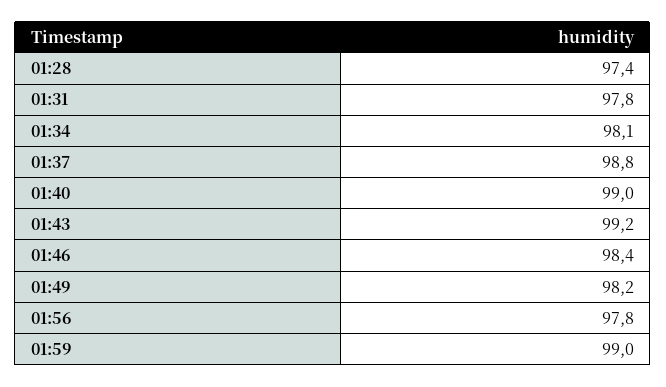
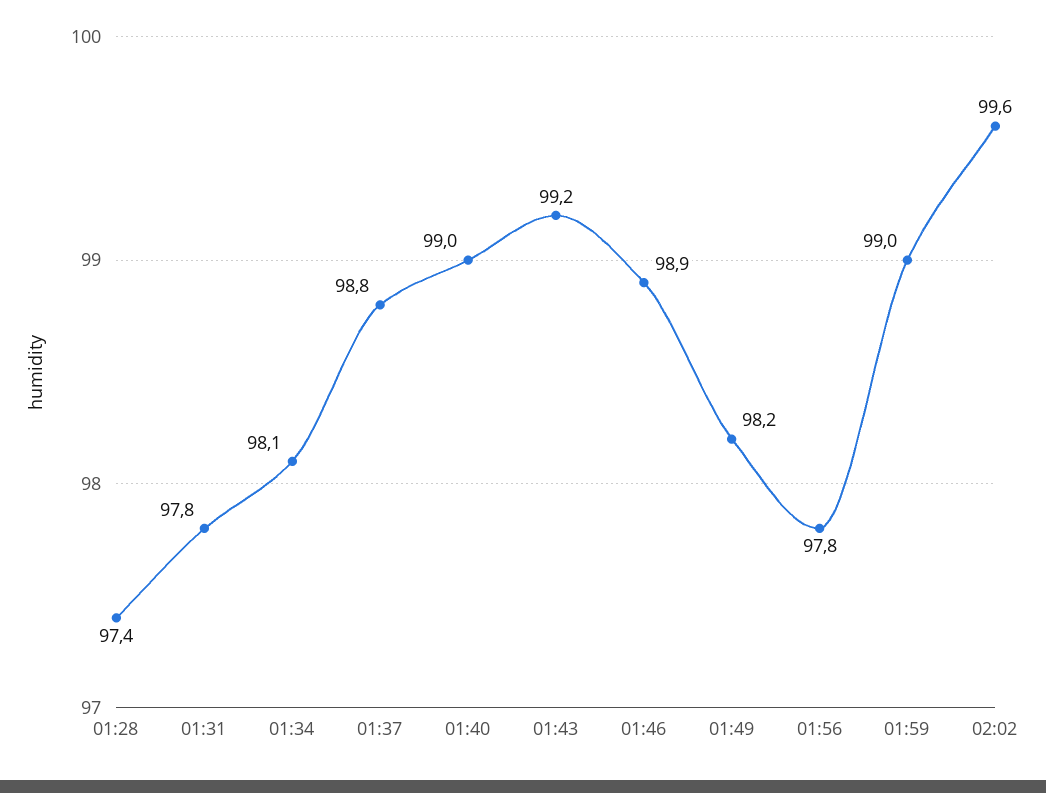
01:46: 98.4 -> 98.9
02:02: none -> 99.6

